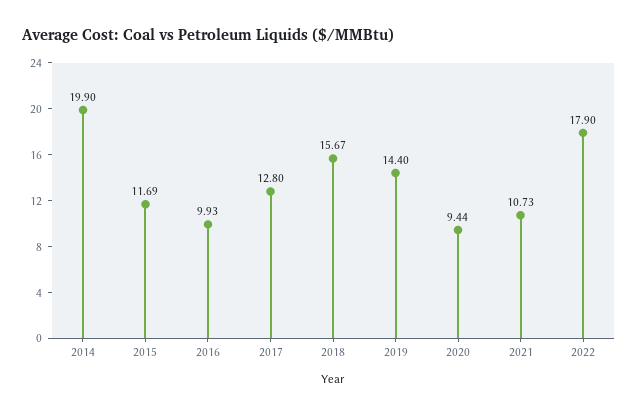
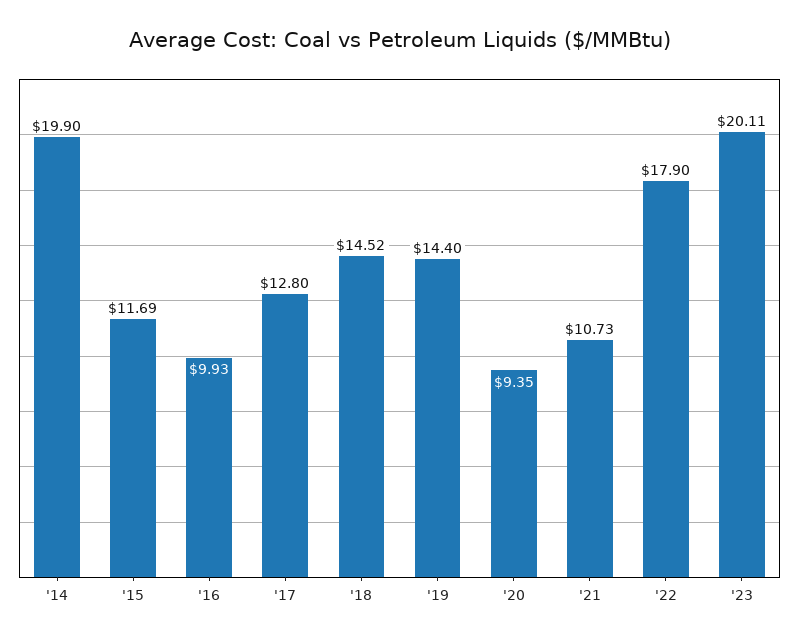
2018: 15.67 -> 14.52
2020: 9.44 -> 9.35
'23: none -> 20.11

